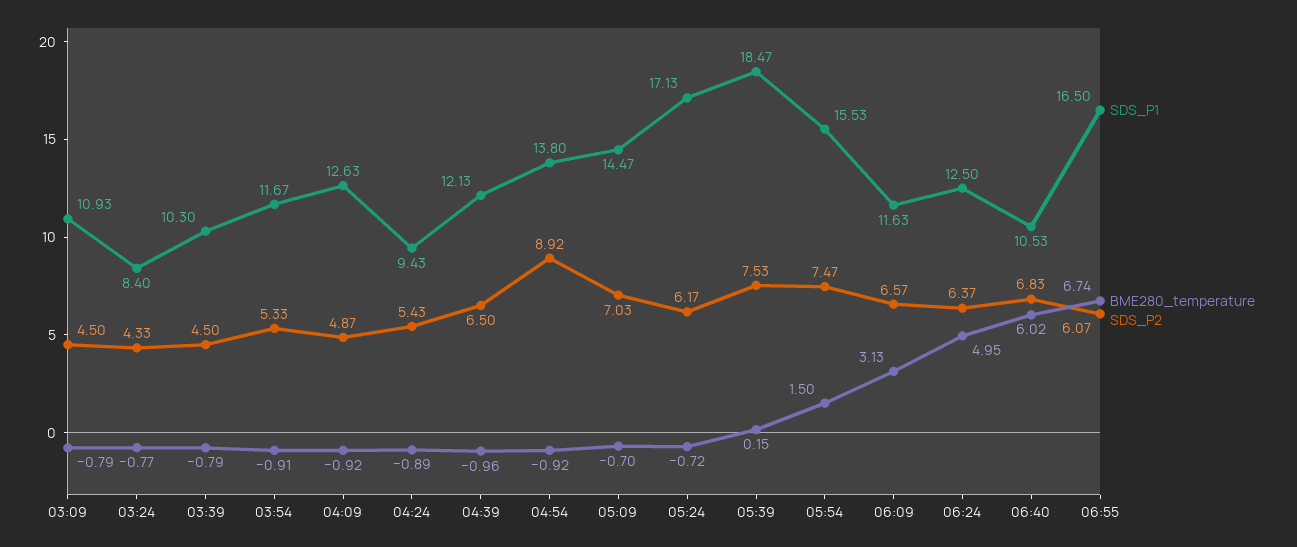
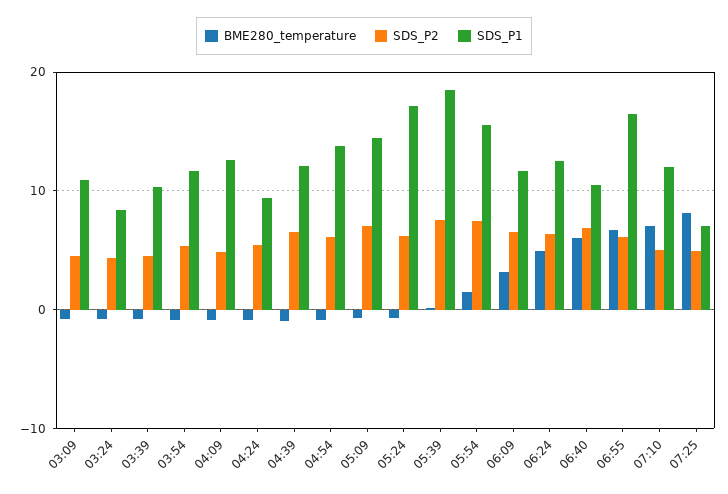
SDS_P2, 04:54: 8.92 -> 6
BME280_temperature, 07:10: none -> 7
SDS_P2, 07:10: none -> 5
SDS_P1, 07:10: none -> 12
BME280_temperature, 07:25: none -> 8
SDS_P2, 07:25: none -> 5
SDS_P1, 07:25: none -> 7

